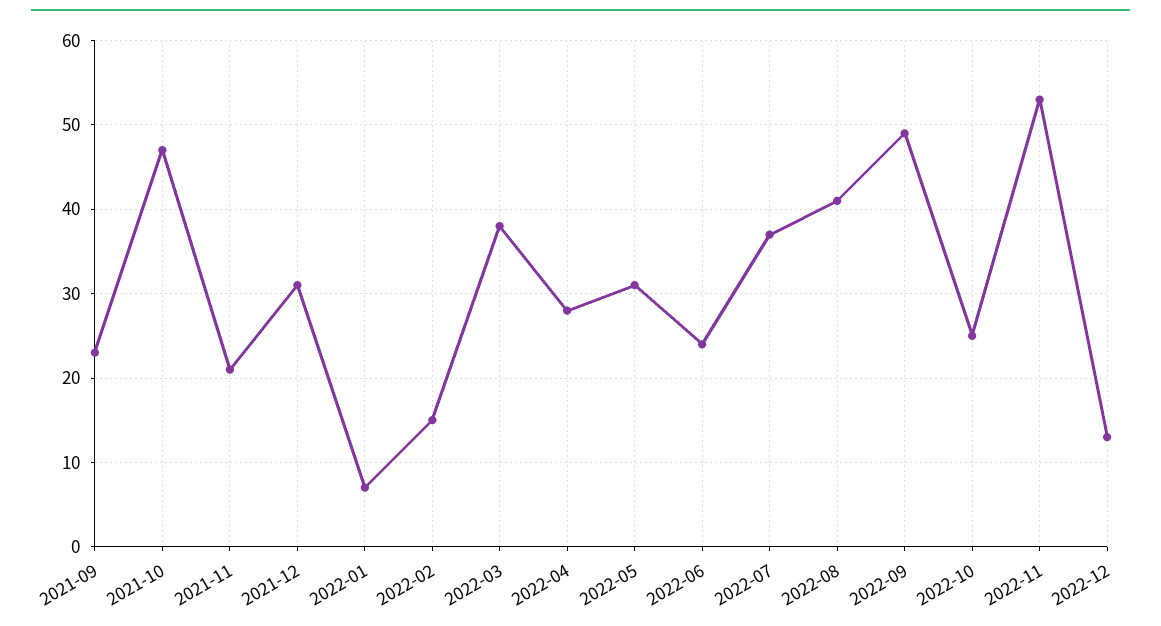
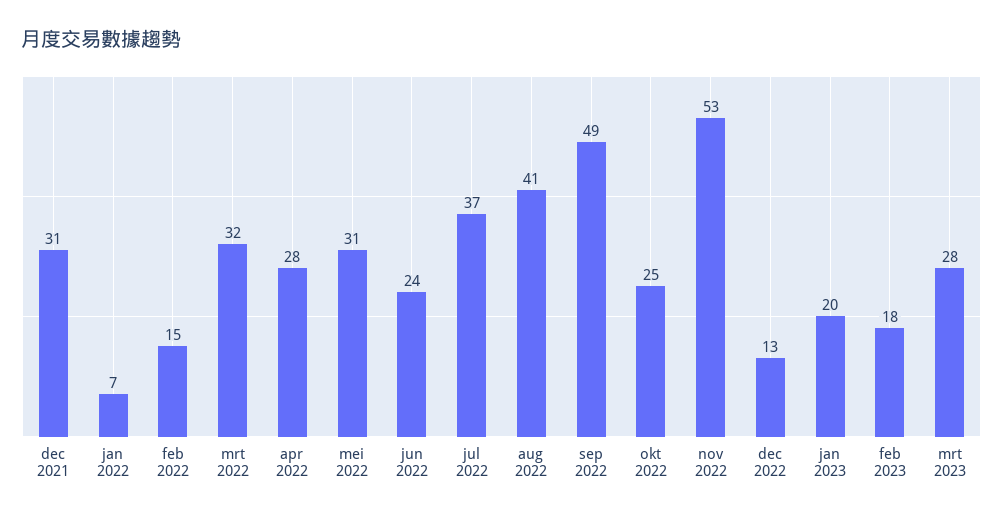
2021-09: 23 -> none
2021-10: 47 -> none
2021-11: 21 -> none
2022-03: 38 -> 32
jan 2023: none -> 20
feb 2023: none -> 18
mrt 2023: none -> 28

